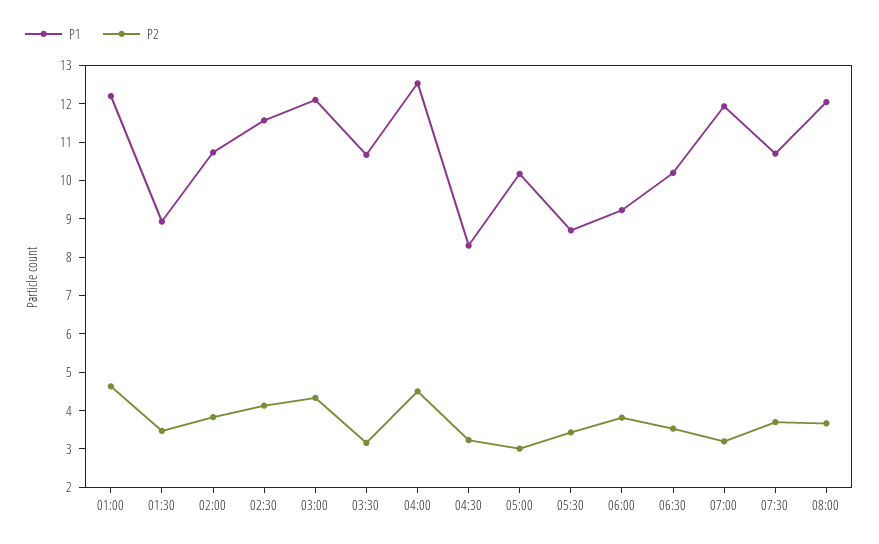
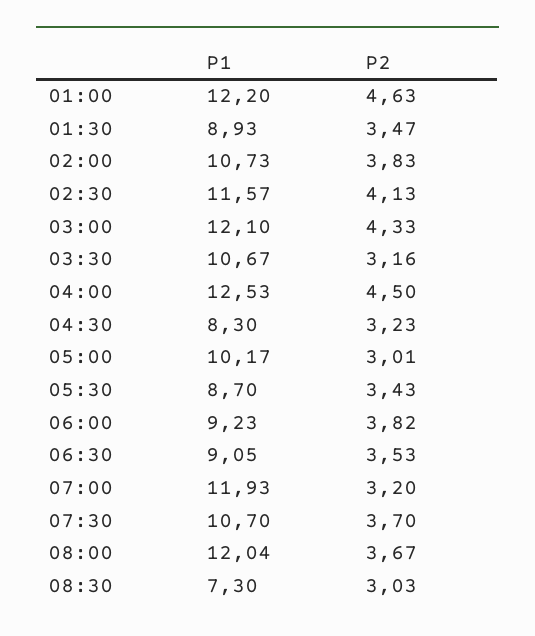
P1, 06:30: 10.25 -> 9.05
P1, 08:30: none -> 7.3
P2, 08:30: none -> 3.03

